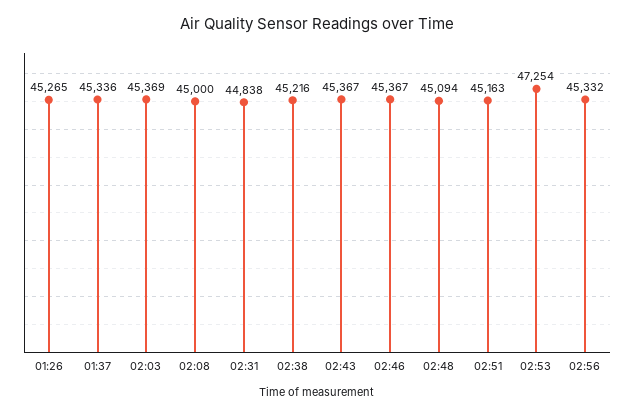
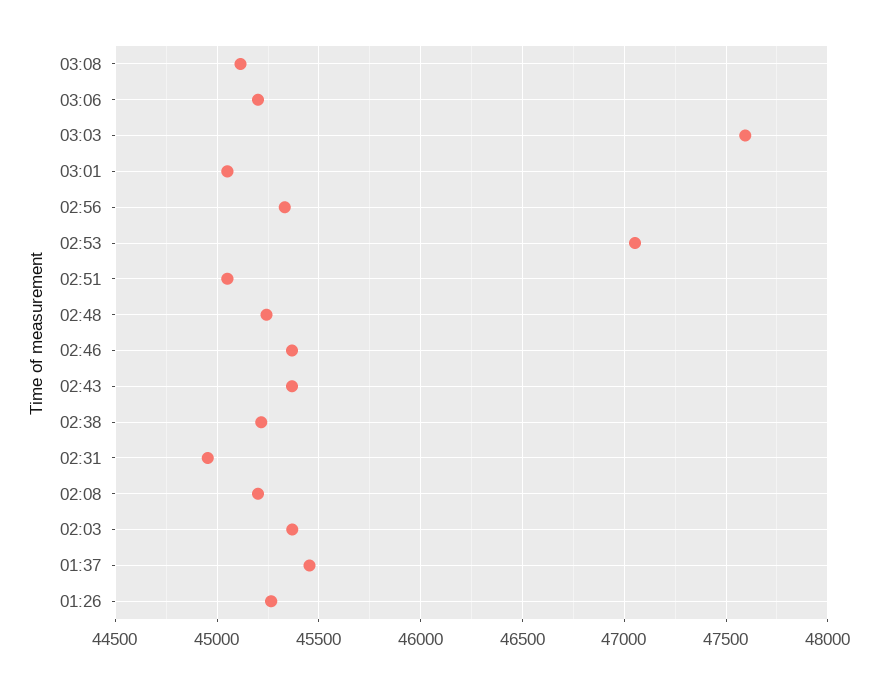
01:37: 45336 -> 45450
02:08: 45000 -> 45200
02:31: 44838 -> 44950
02:48: 45094 -> 45250
02:51: 45163 -> 45050
02:53: 47254 -> 47050
03:08: none -> 45100
03:06: none -> 45200
03:03: none -> 47600
03:01: none -> 45050

